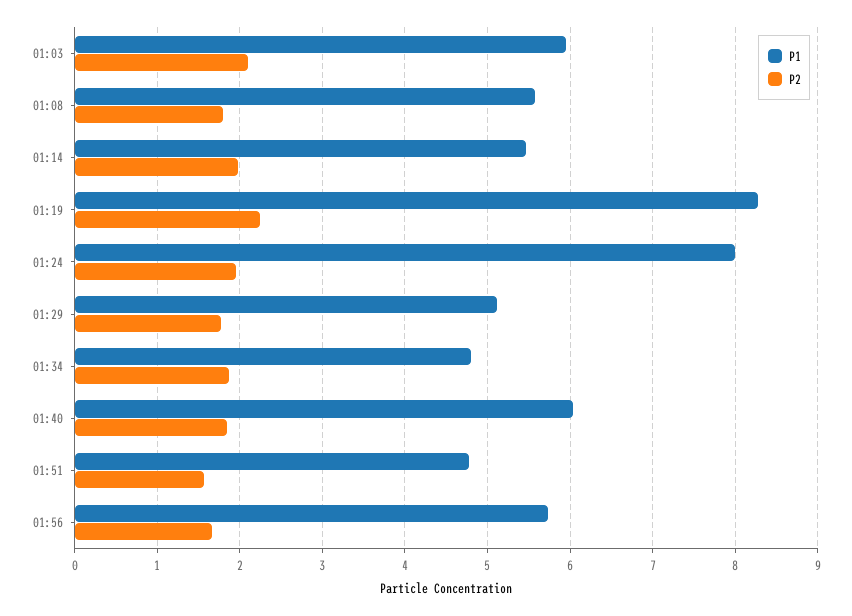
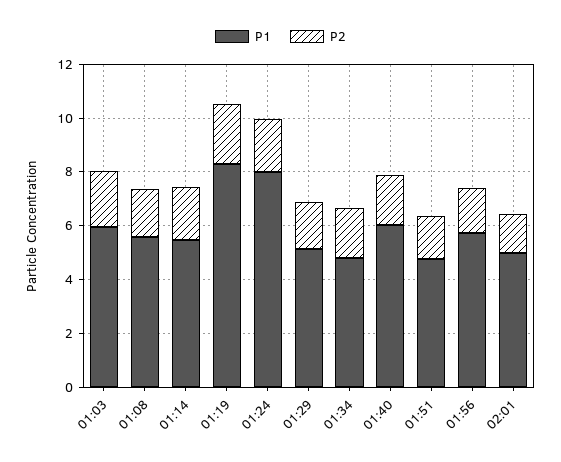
P1, 02:01: none -> 5
P2, 02:01: none -> 1.5

